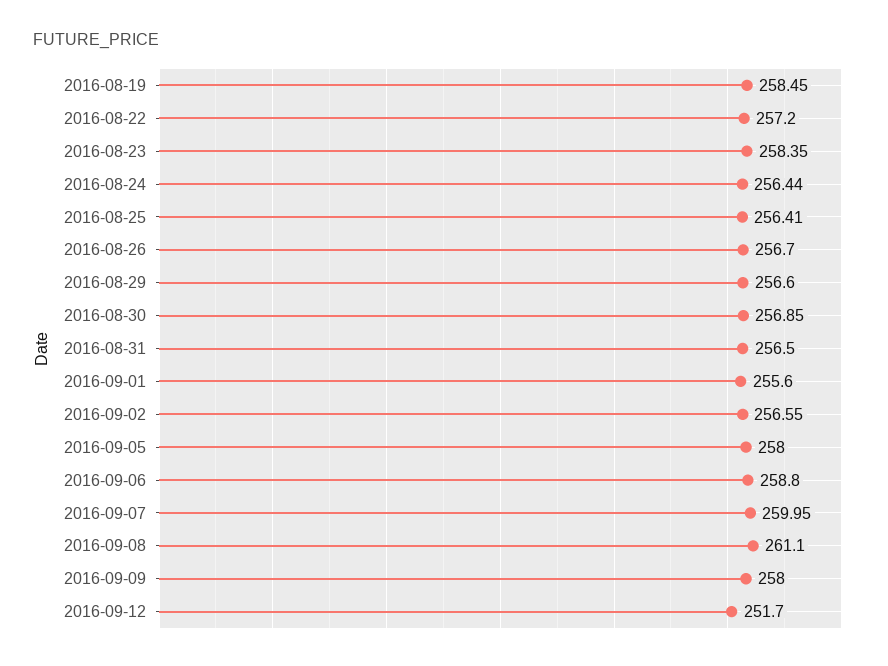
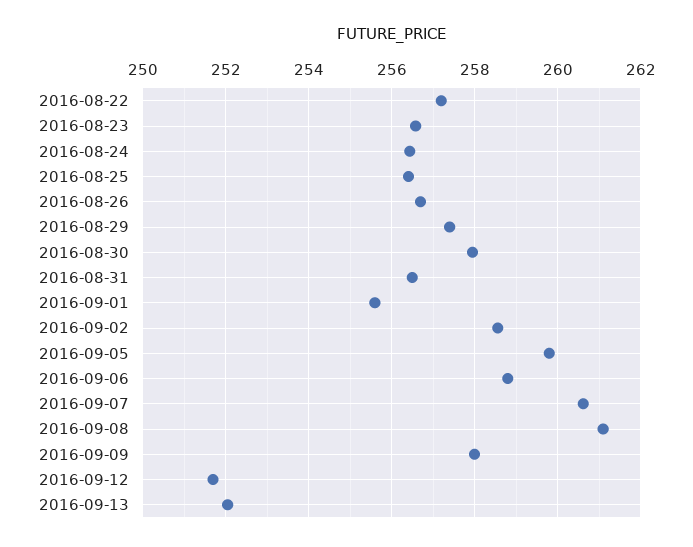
2016-08-19: 258.45 -> none
2016-08-23: 258.35 -> 256.6
2016-08-29: 256.6 -> 257.4
2016-08-30: 256.85 -> 258
2016-09-02: 256.55 -> 258.6
2016-09-05: 258 -> 259.8
2016-09-07: 259.95 -> 260.6
2016-09-13: none -> 252

